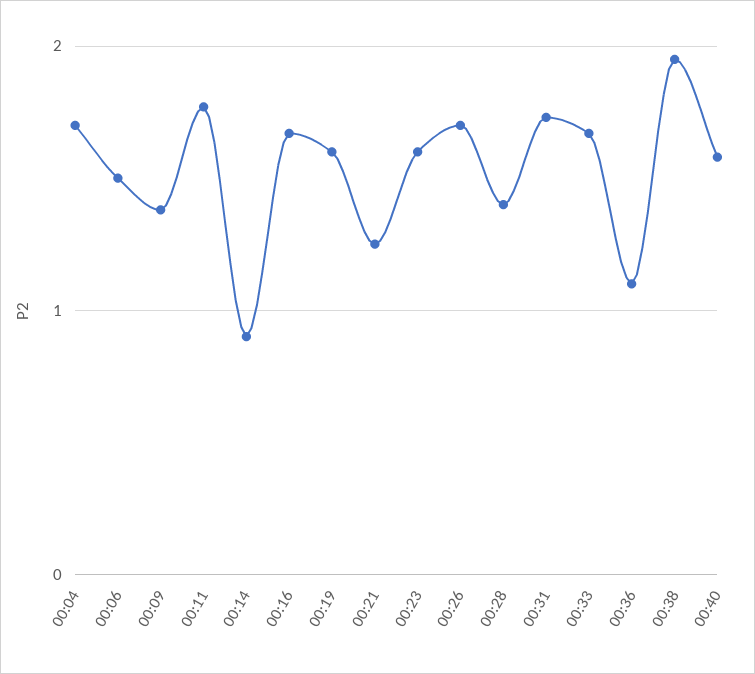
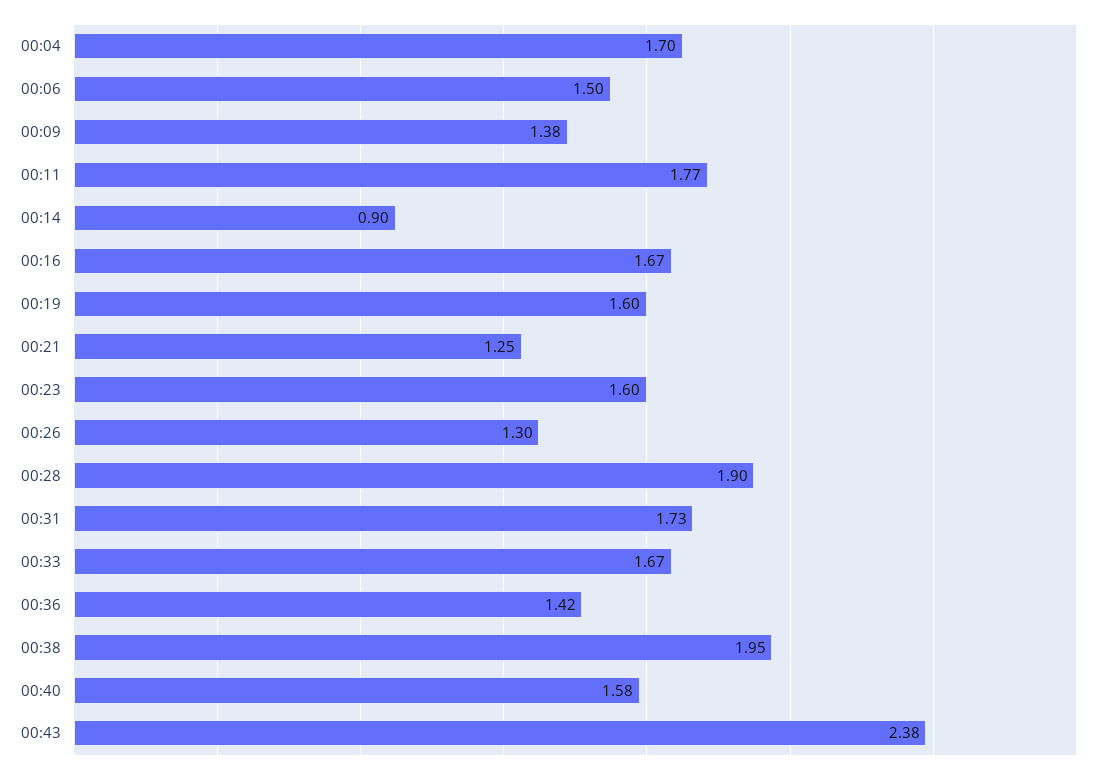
00:26: 1.7 -> 1.3
00:28: 1.4 -> 1.9
00:36: 1.1 -> 1.42
00:43: none -> 2.38

